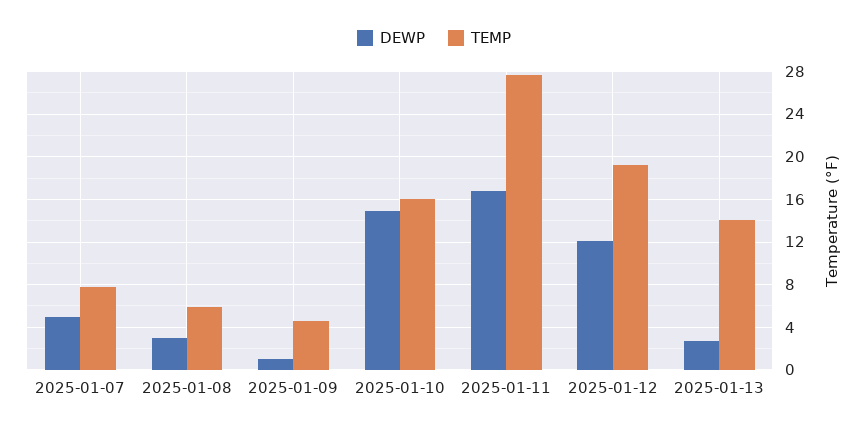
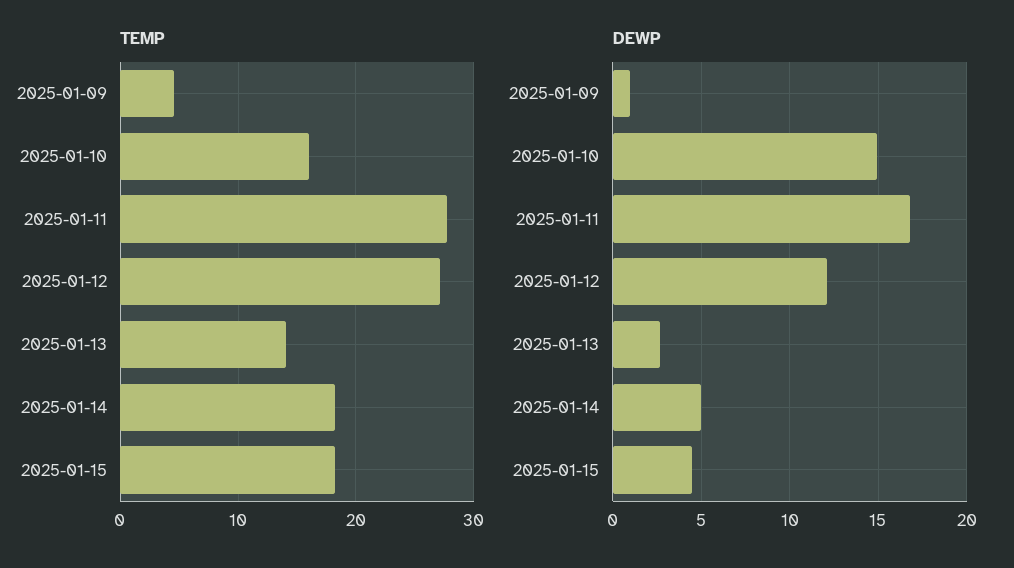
DEWP, 2025-01-07: 5 -> none
TEMP, 2025-01-07: 8 -> none
DEWP, 2025-01-08: 3 -> none
TEMP, 2025-01-08: 6 -> none
TEMP, 2025-01-12: 19 -> 27
TEMP, 2025-01-14: none -> 18
TEMP, 2025-01-15: none -> 18
DEWP, 2025-01-14: none -> 5
DEWP, 2025-01-15: none -> 4.5

